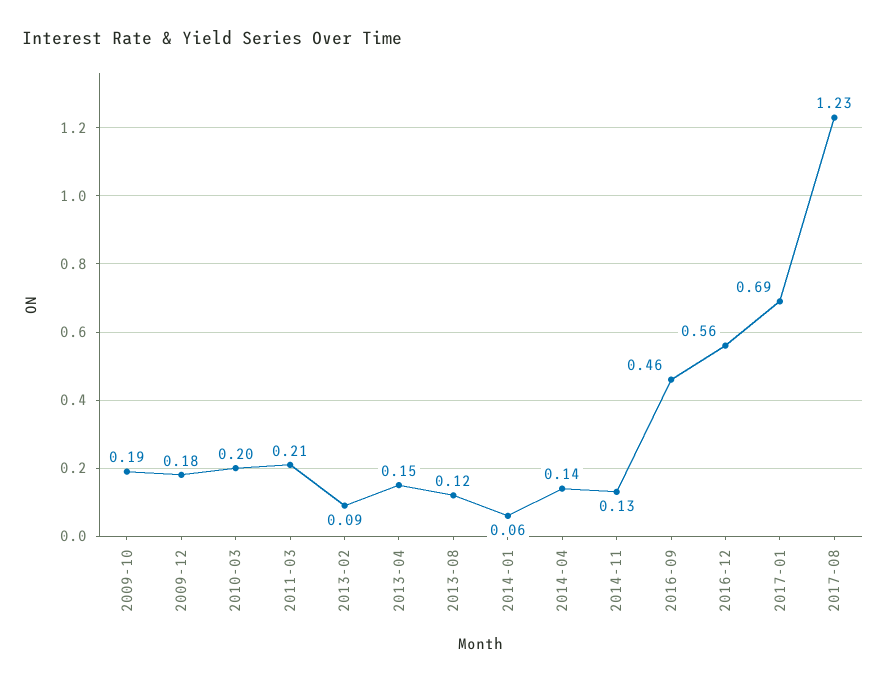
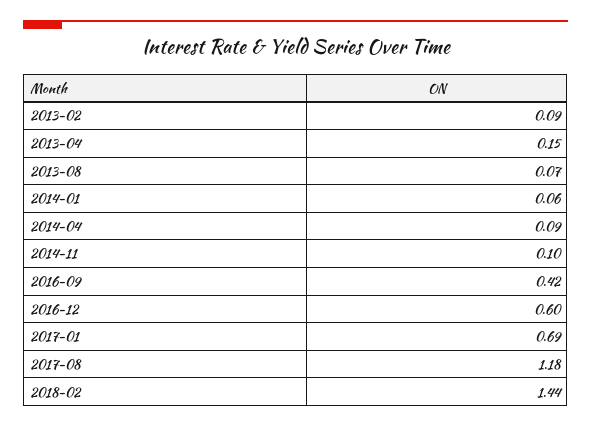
2009-10: 0.19 -> none
2009-12: 0.18 -> none
2010-03: 0.2 -> none
2011-03: 0.21 -> none
2013-08: 0.12 -> 0.07
2014-04: 0.14 -> 0.09
2014-11: 0.13 -> 0.1
2016-09: 0.46 -> 0.42
2016-12: 0.56 -> 0.6
2017-08: 1.23 -> 1.18
2018-02: none -> 1.44

